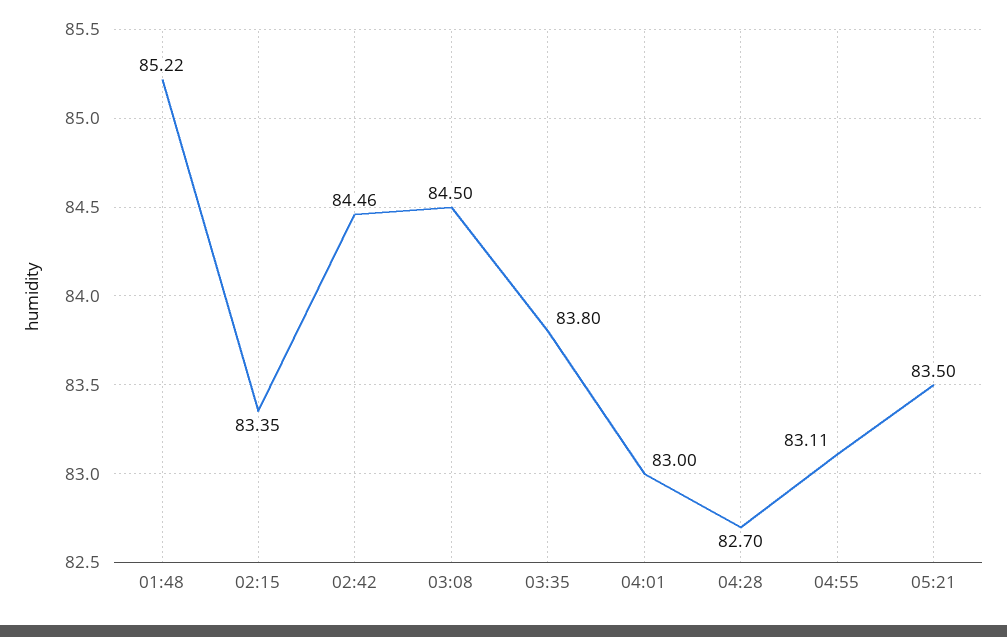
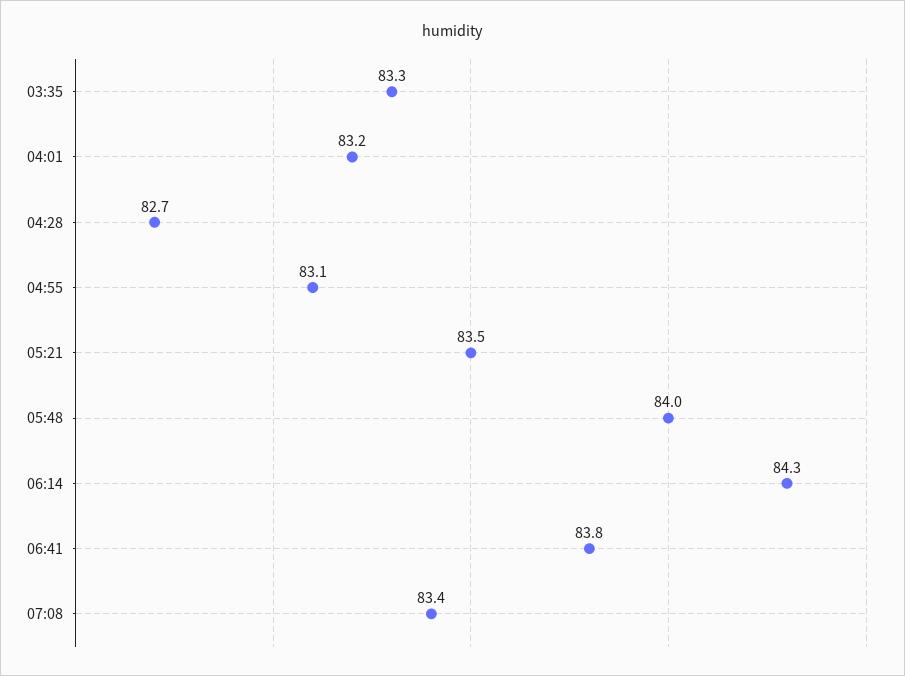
01:48: 85.22 -> none
02:15: 83.35 -> none
02:42: 84.46 -> none
03:08: 84.5 -> none
03:35: 83.8 -> 83.3
04:01: 83 -> 83.2
04:55: 83.11 -> 83.1
05:48: none -> 84
06:14: none -> 84.3
06:41: none -> 83.8
07:08: none -> 83.4

